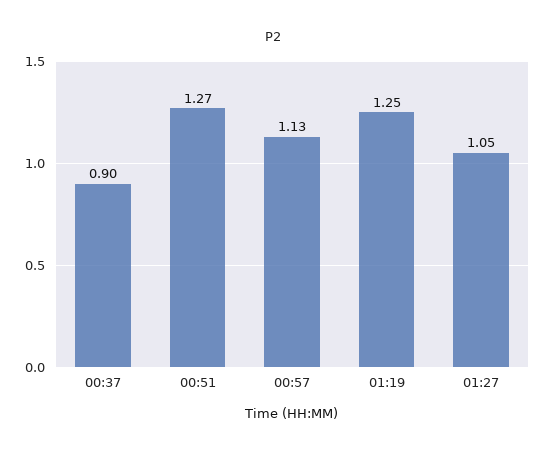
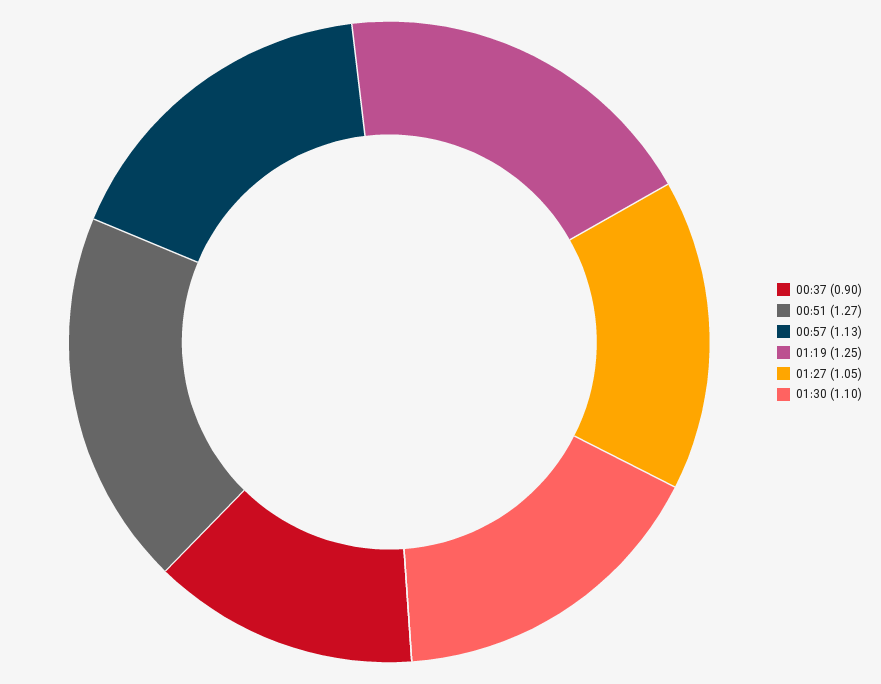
01:30: none -> 1.1

